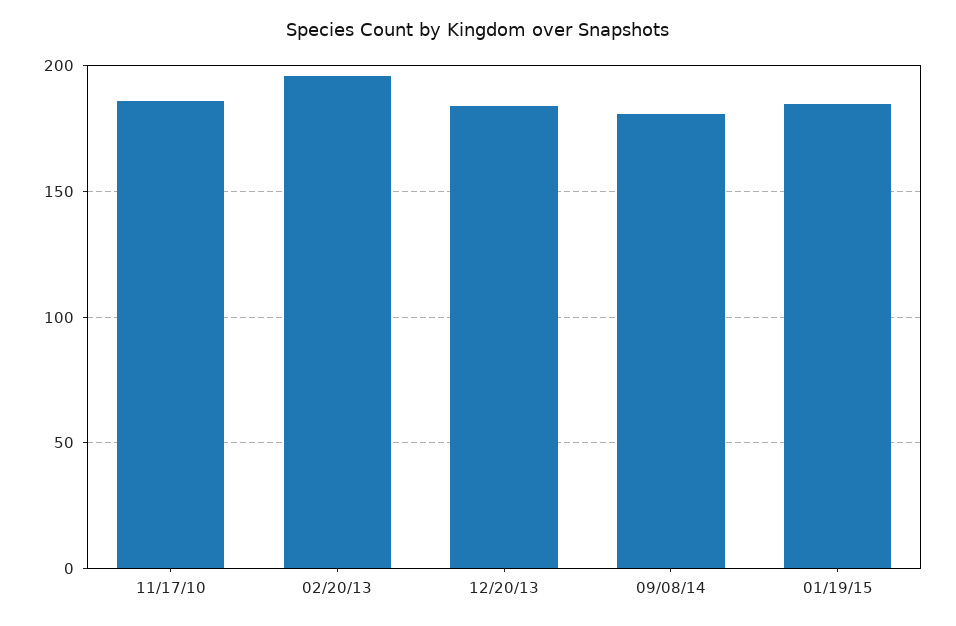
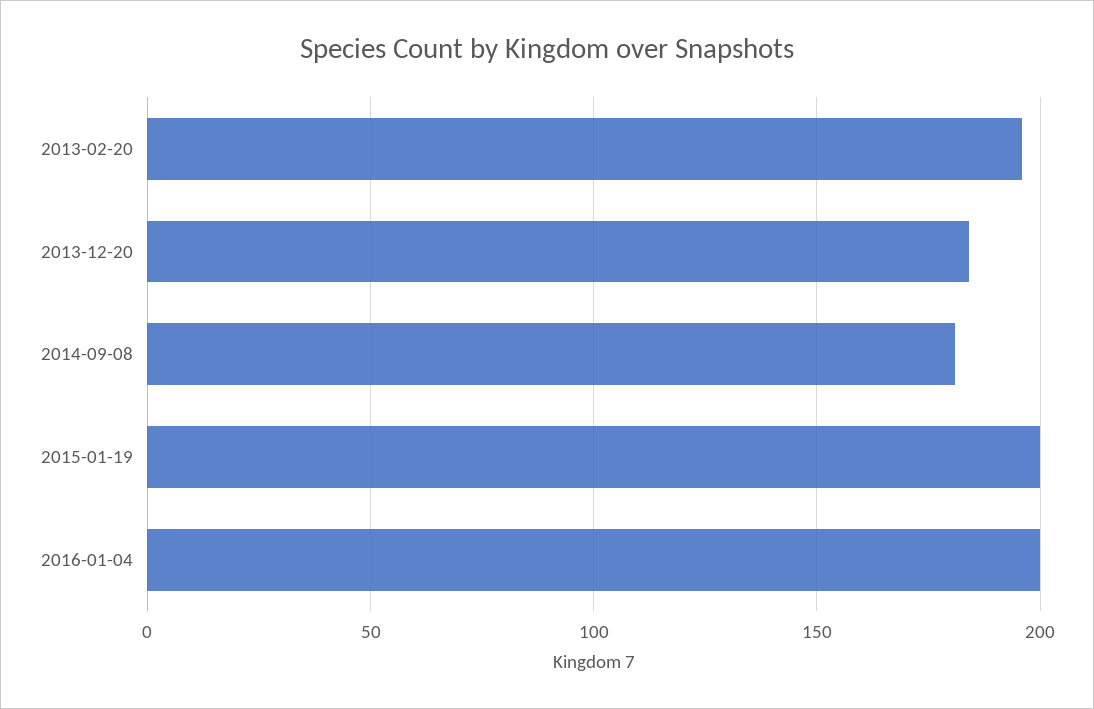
11/17/10: 185 -> none
01/19/15: 185 -> 200
2016-01-04: none -> 200

